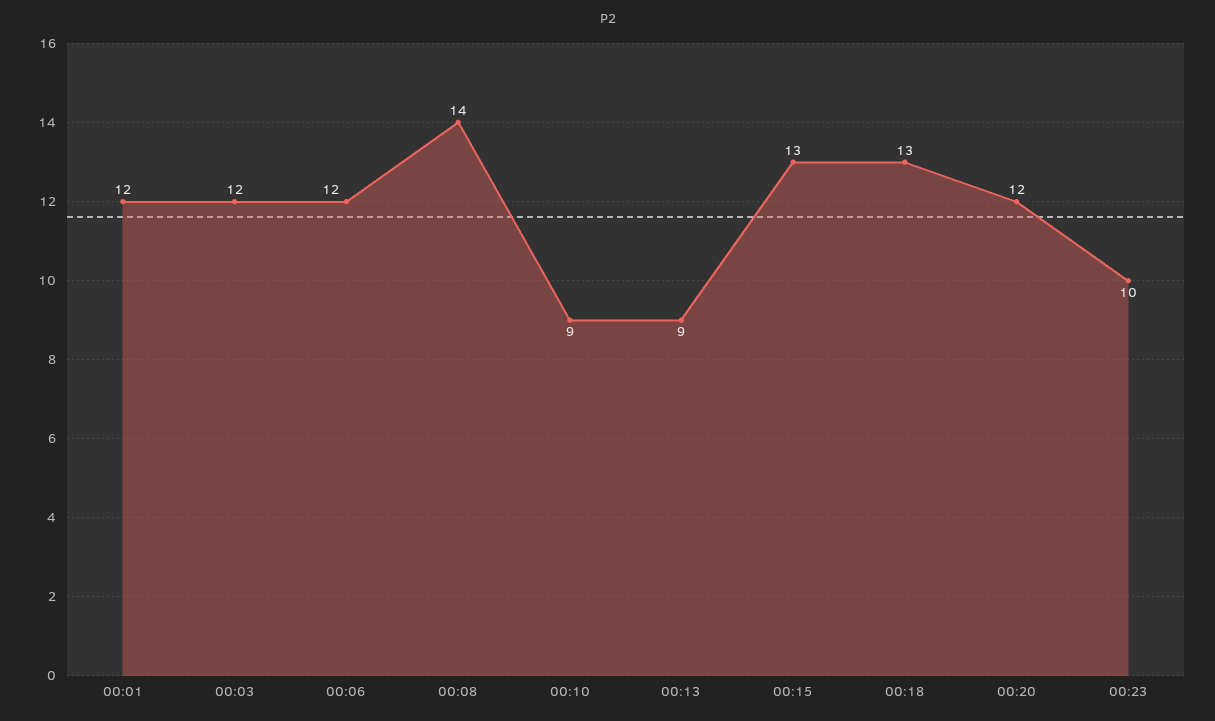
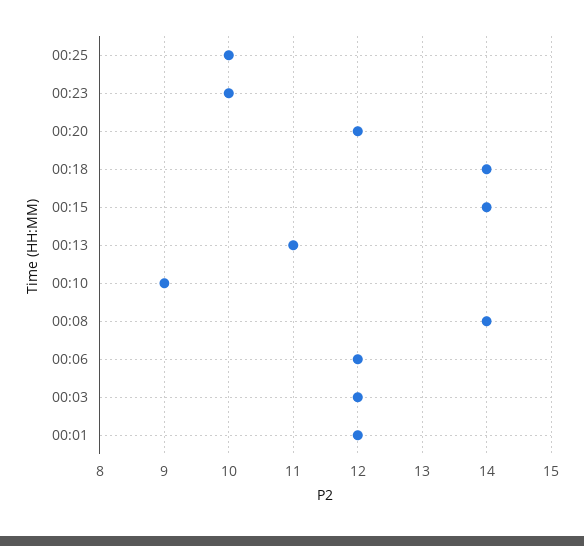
00:13: 9 -> 11
00:15: 13 -> 14
00:18: 13 -> 14
00:25: none -> 10

